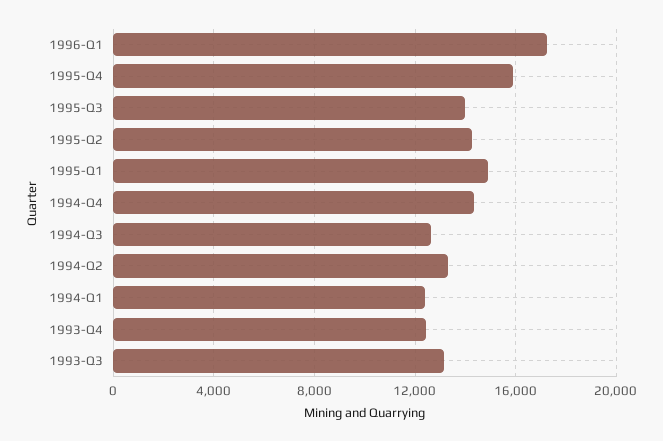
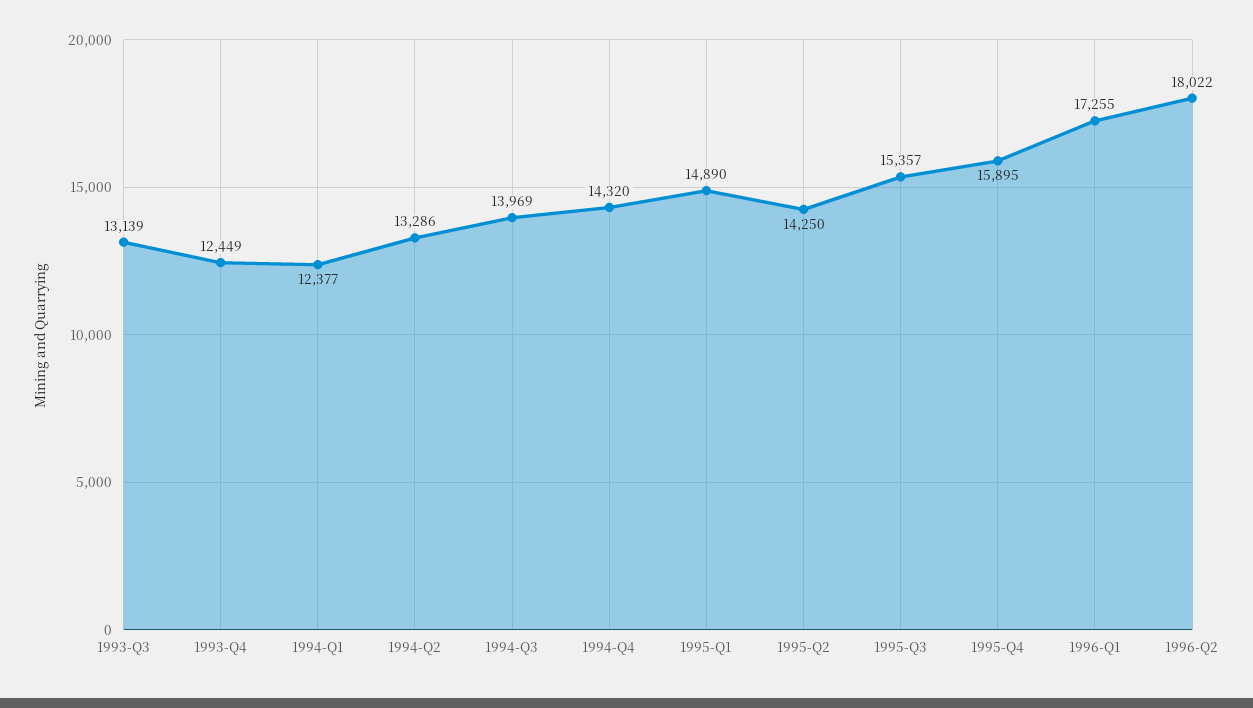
1995-Q3: 14000 -> 15357
1994-Q3: 12500 -> 13969
1996-Q2: none -> 18022

